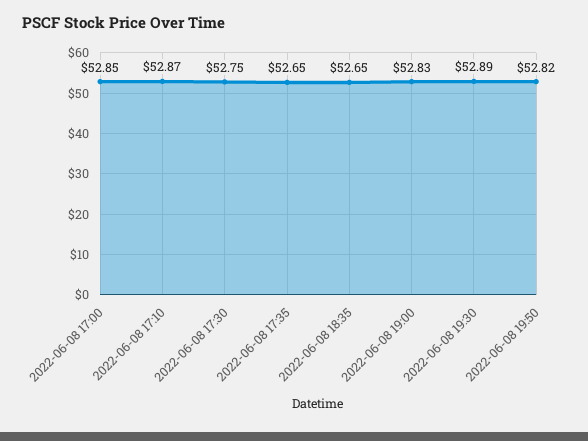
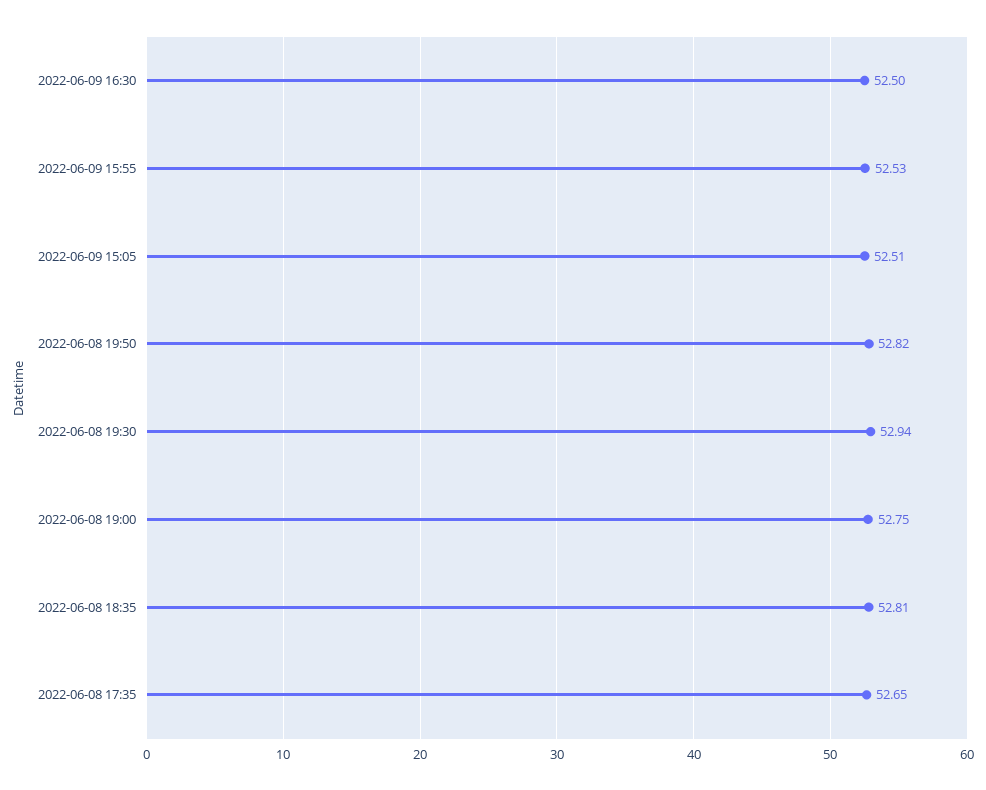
2022-06-08 17:00: 52.85 -> none
2022-06-08 17:10: 52.87 -> none
2022-06-08 17:30: 52.75 -> none
2022-06-08 18:35: 52.65 -> 52.81
2022-06-08 19:00: 52.83 -> 52.75
2022-06-08 19:30: 52.89 -> 52.94
2022-06-09 16:30: none -> 52.5
2022-06-09 15:55: none -> 52.53
2022-06-09 15:05: none -> 52.51

